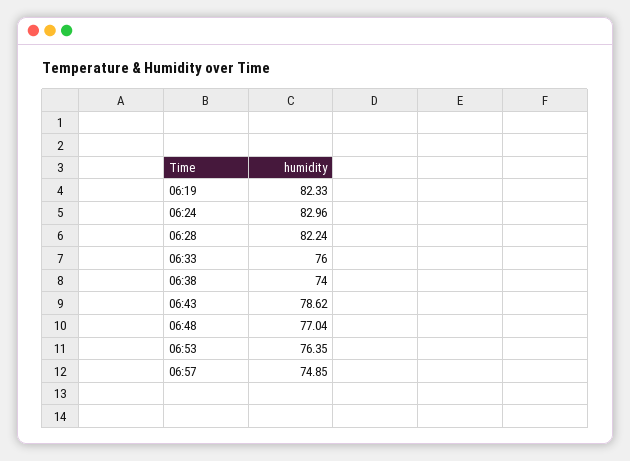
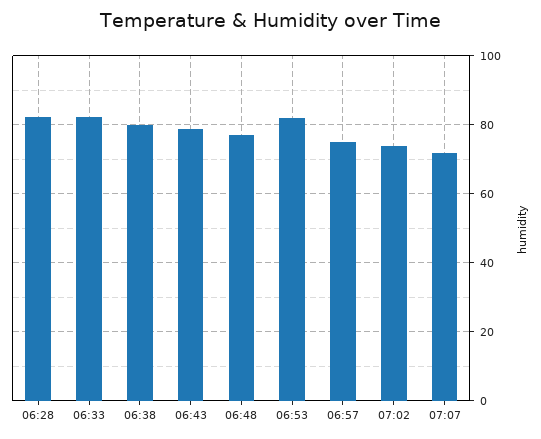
06:19: 82.33 -> none
06:24: 82.96 -> none
06:33: 76 -> 82
06:38: 74 -> 80
06:53: 76.35 -> 82
07:02: none -> 74
07:07: none -> 72

